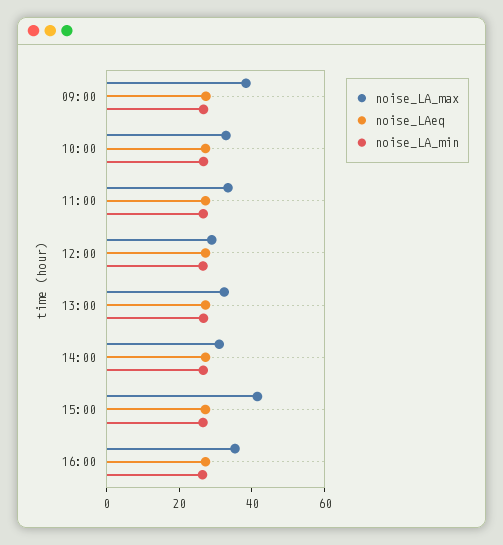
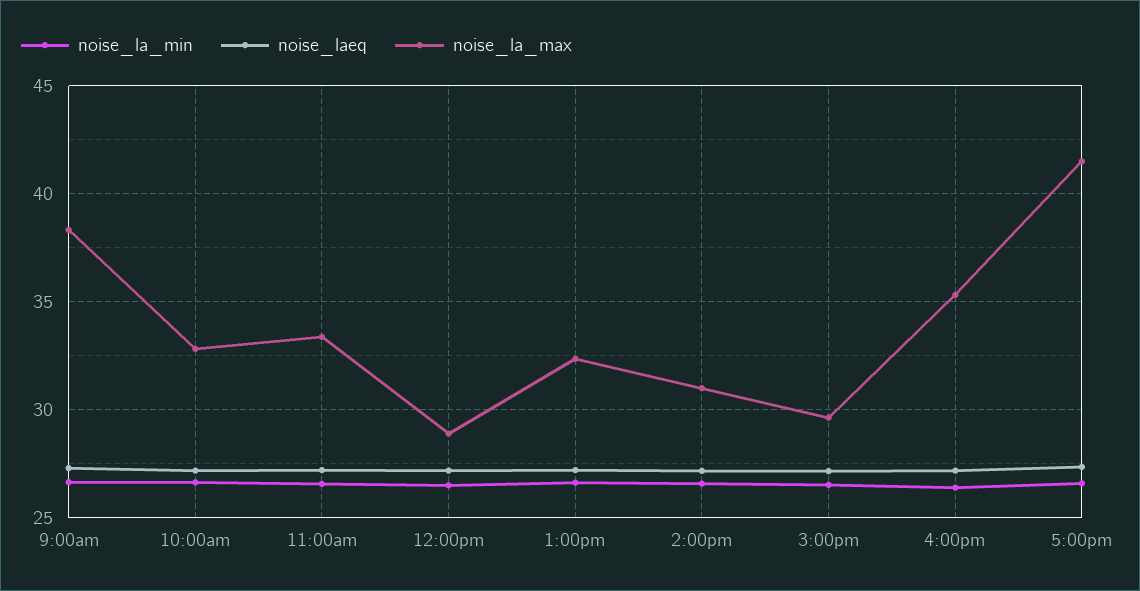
noise_LA_max, 15:00: 40 -> 29.5
noise_LA_min, 5:00pm: none -> 26.5
noise_LAeq, 5:00pm: none -> 27.5
noise_LA_max, 5:00pm: none -> 41.5

